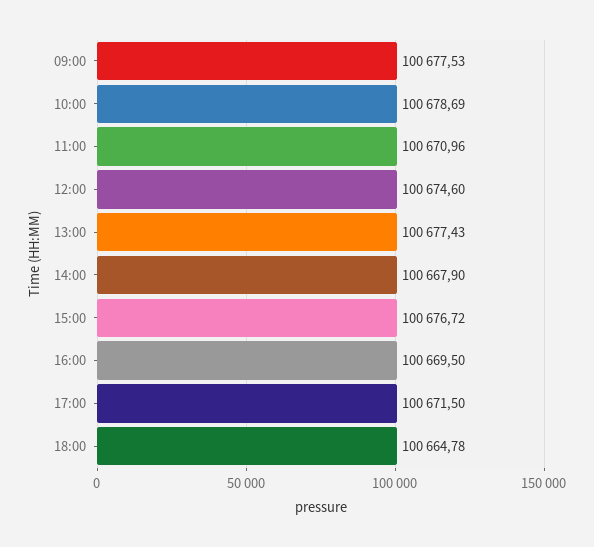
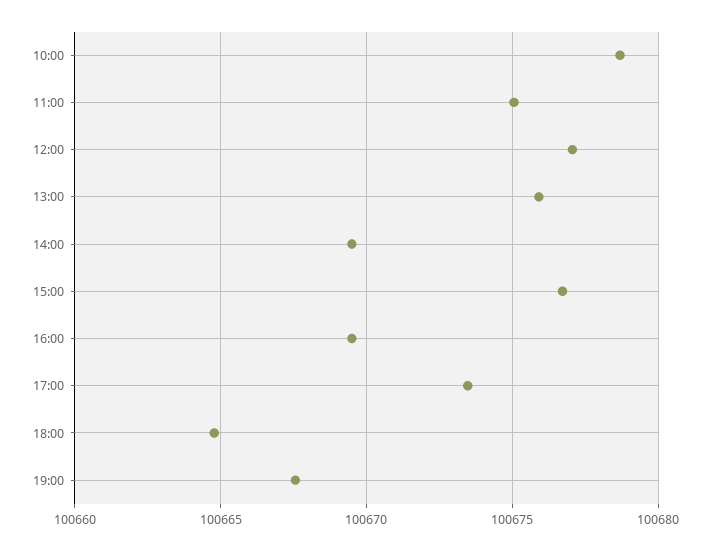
09:00: 100677.53 -> none
11:00: 100670.96 -> 100675
12:00: 100674.6 -> 100677
13:00: 100677.43 -> 100676
14:00: 100667.9 -> 100669.5
17:00: 100671.5 -> 100673.5
19:00: none -> 100667.5

